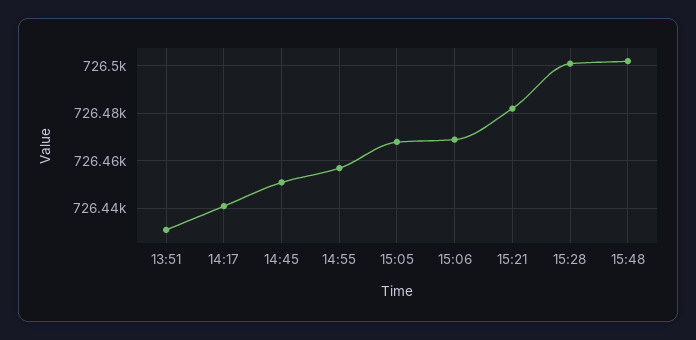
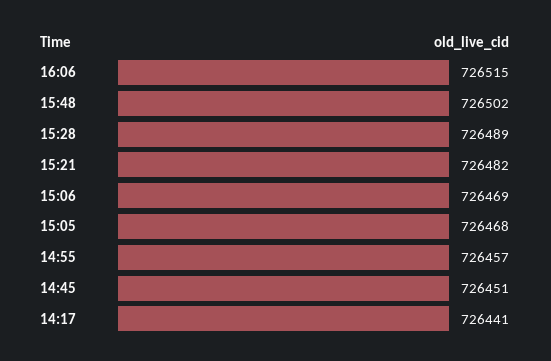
13:51: 726430 -> none
15:28: 726500 -> 726489
16:06: none -> 726515

